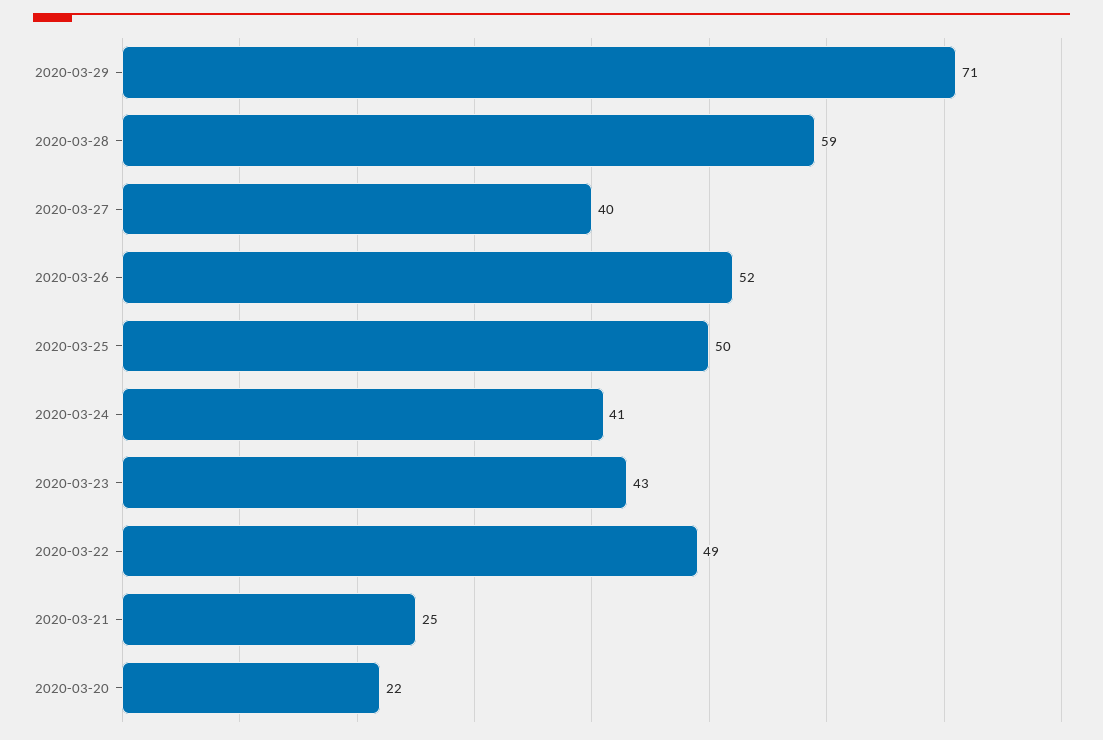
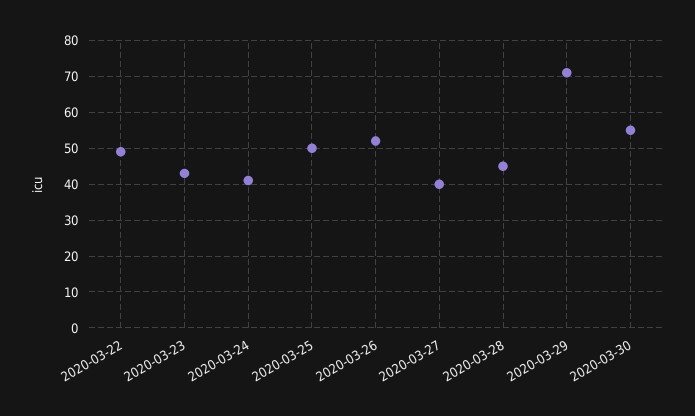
2020-03-28: 59 -> 45
2020-03-21: 25 -> none
2020-03-20: 22 -> none
2020-03-30: none -> 55

